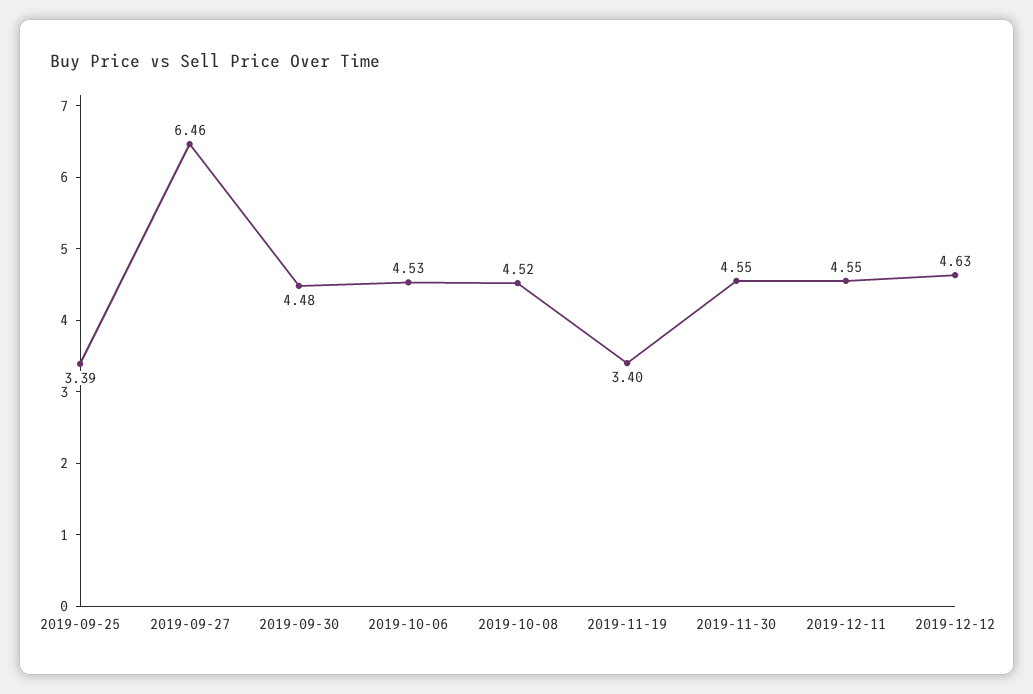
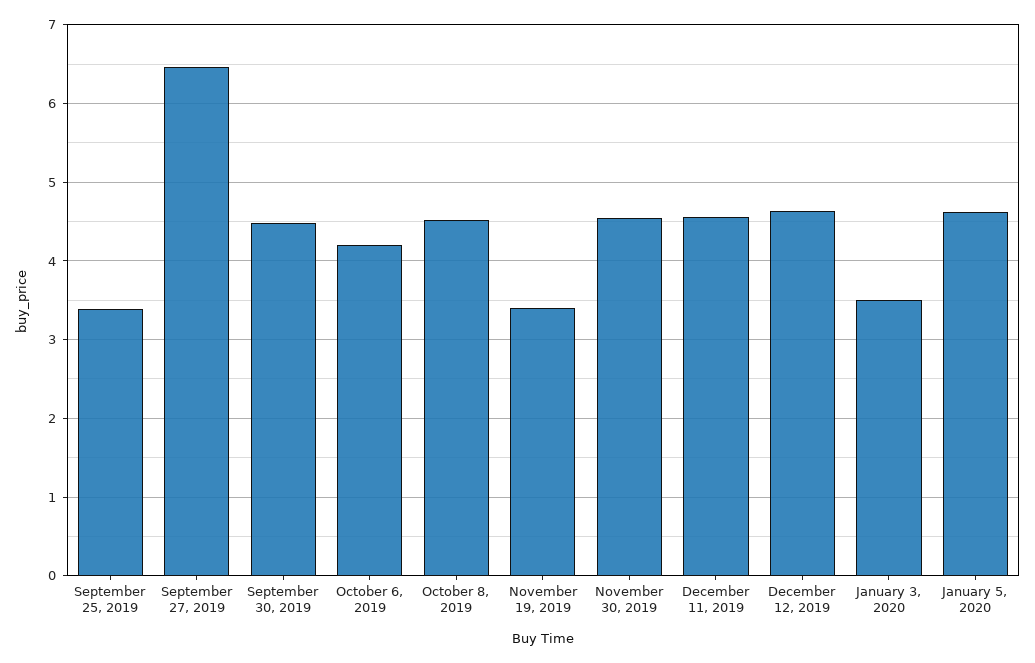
2019-10-06: 4.53 -> 4.2
January 3, 2020: none -> 3.5
January 5, 2020: none -> 4.6

